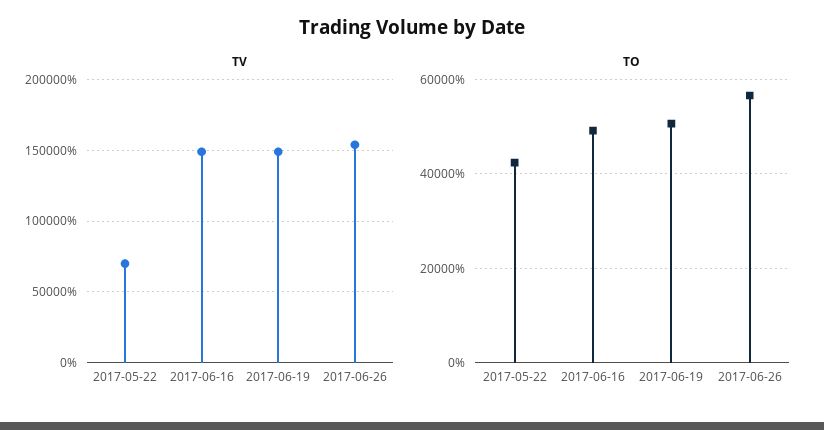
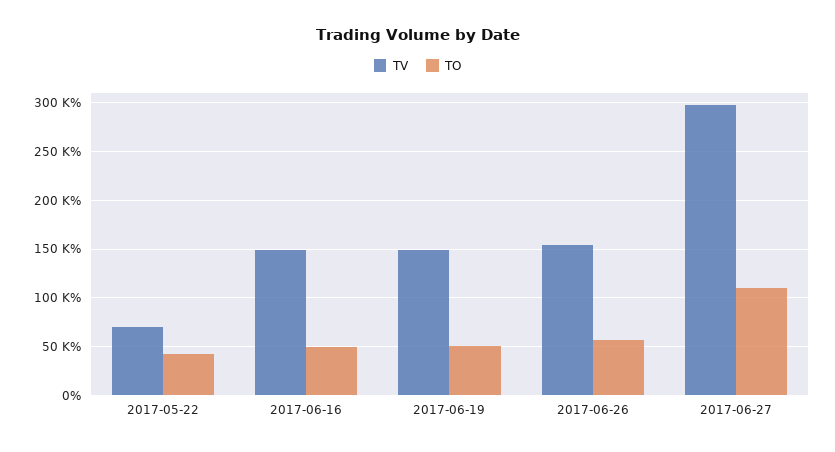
TV, 2017-06-27: none -> 300000
TO, 2017-06-27: none -> 110000

